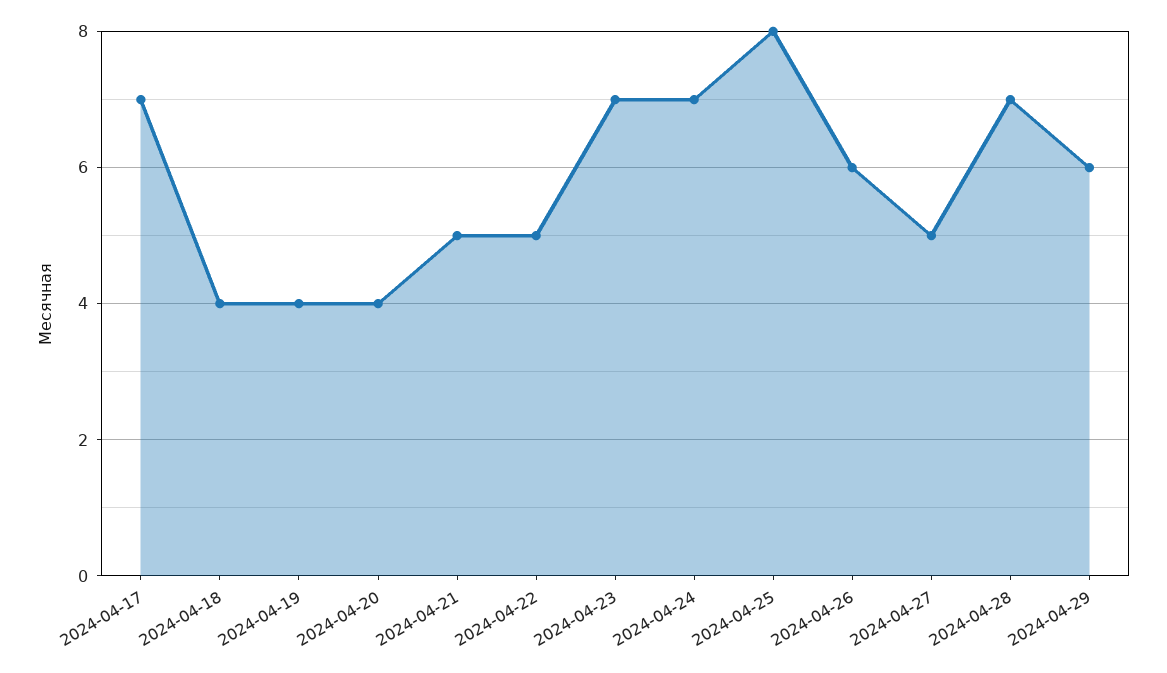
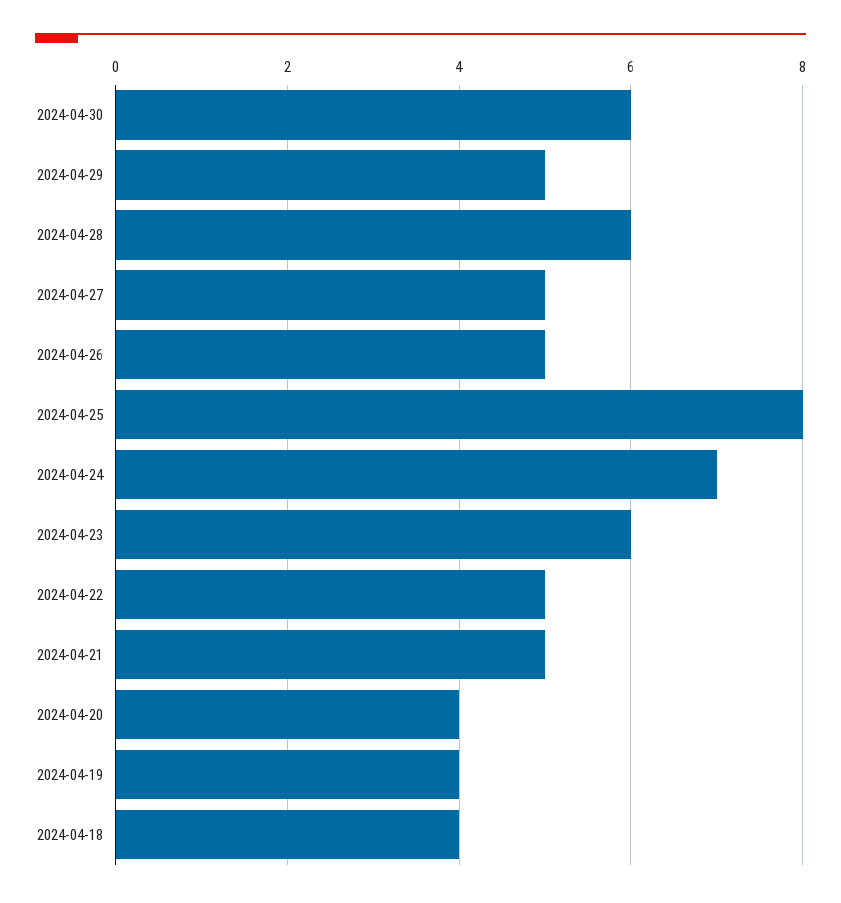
2024-04-17: 7 -> none
2024-04-23: 7 -> 6
2024-04-26: 6 -> 5
2024-04-28: 7 -> 6
2024-04-29: 6 -> 5
2024-04-30: none -> 6

